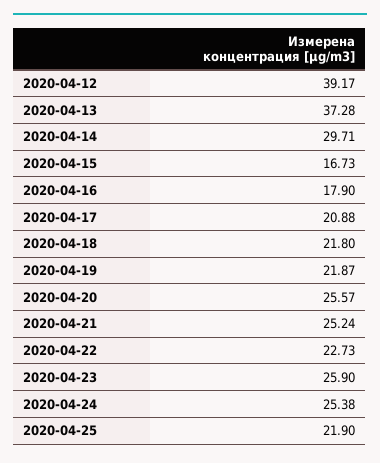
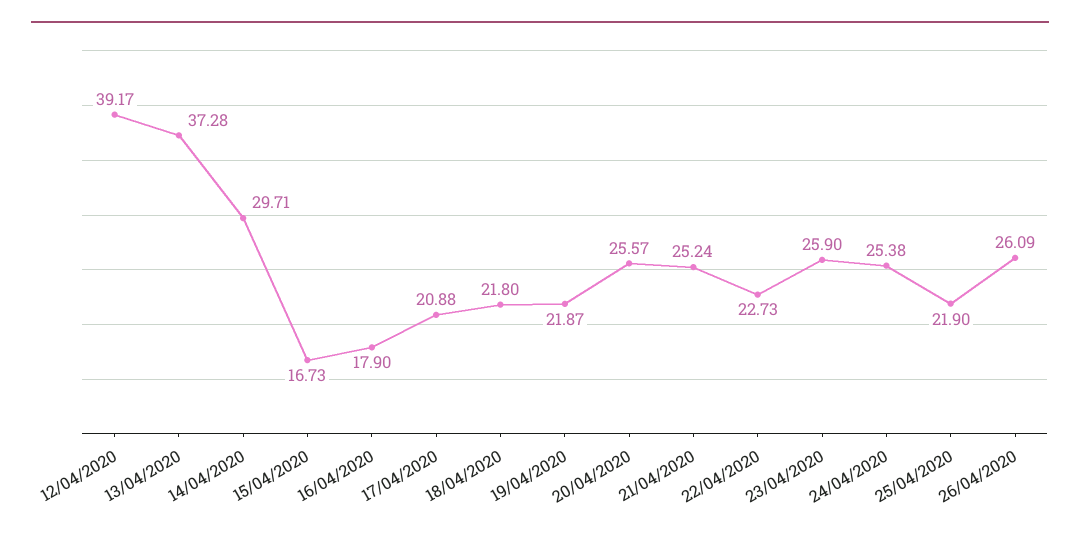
26/04/2020: none -> 26.09

